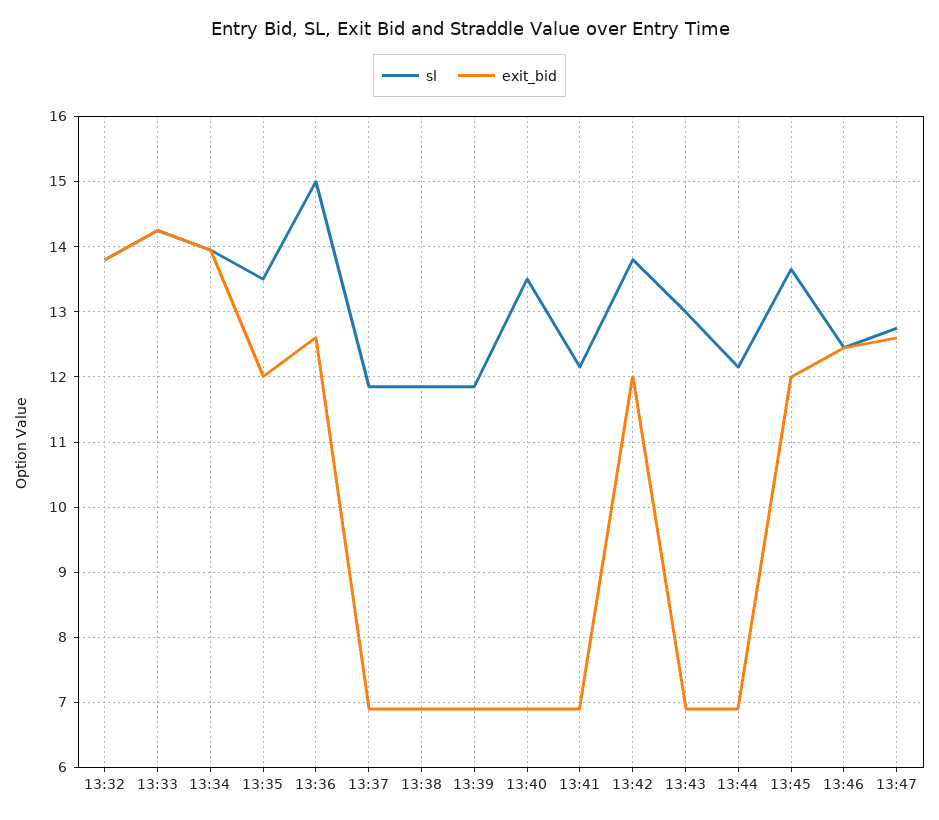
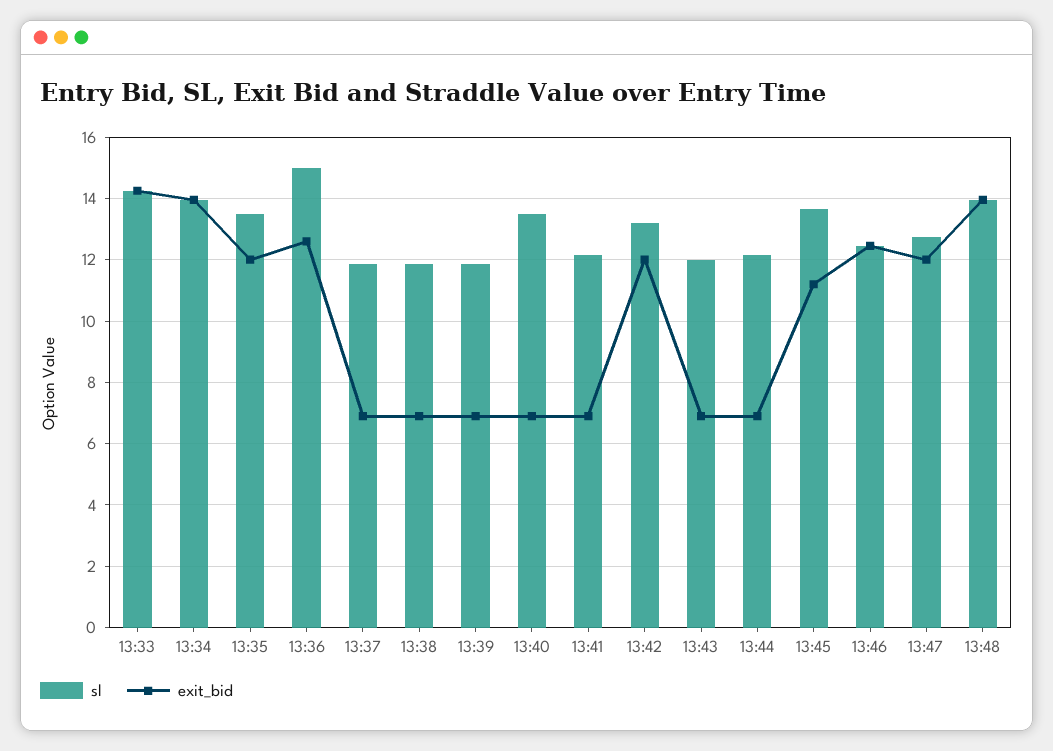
sl, 13:32: 13.8 -> none
exit_bid, 13:32: 13.8 -> none
sl, 13:42: 13.8 -> 13.2
sl, 13:43: 13 -> 12
exit_bid, 13:45: 12 -> 11.2
exit_bid, 13:47: 12.6 -> 12
sl, 13:48: none -> 14
exit_bid, 13:48: none -> 14

